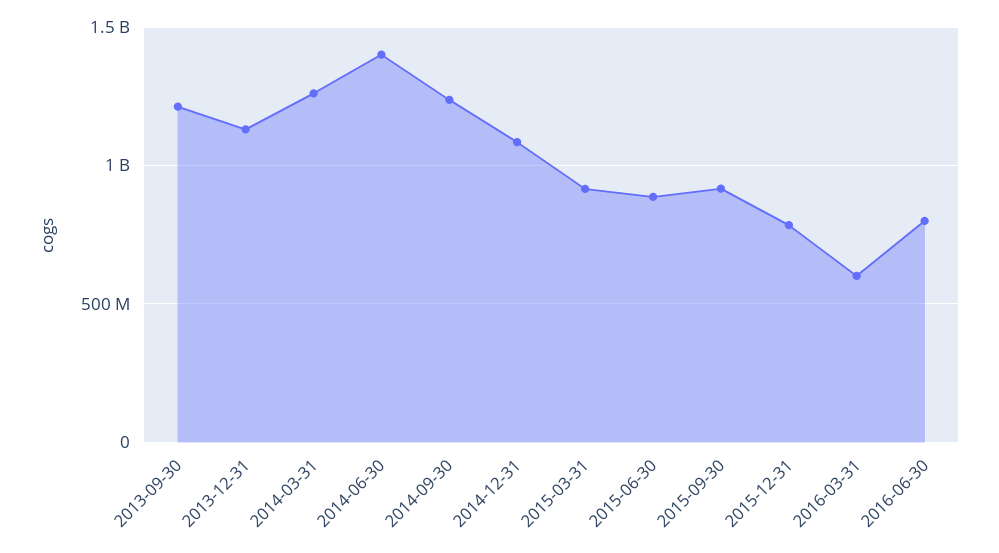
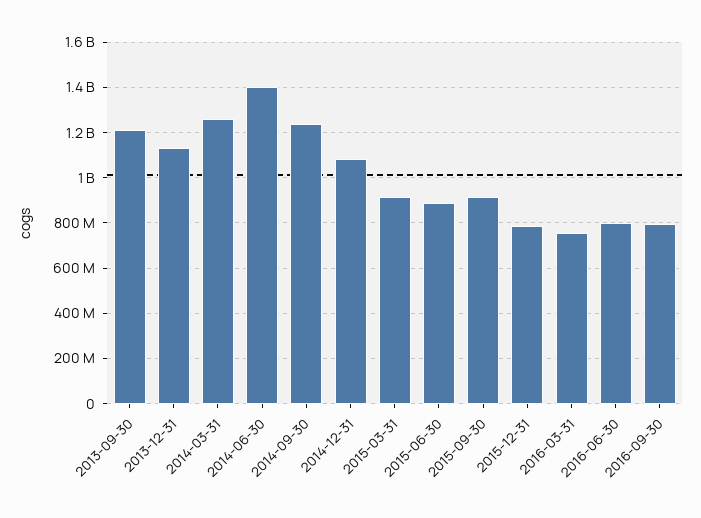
2016-03-31: 600000000 -> 750000000
2016-09-30: none -> 800000000

